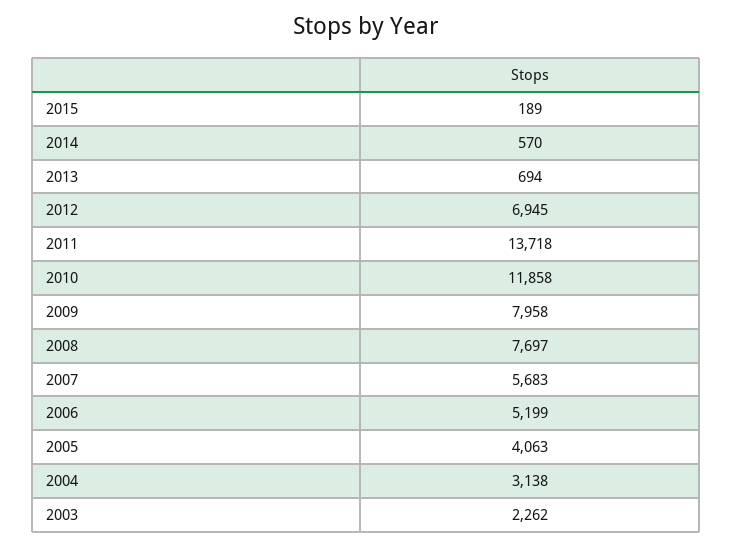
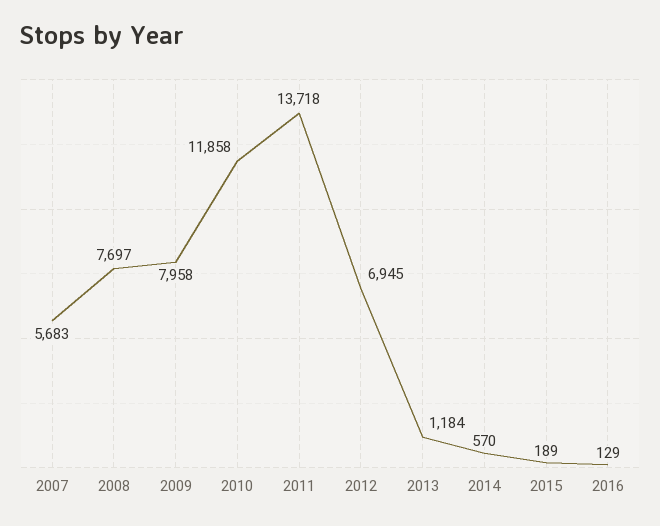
2013: 694 -> 1184
2006: 5199 -> none
2005: 4063 -> none
2004: 3138 -> none
2003: 2262 -> none
2016: none -> 129

